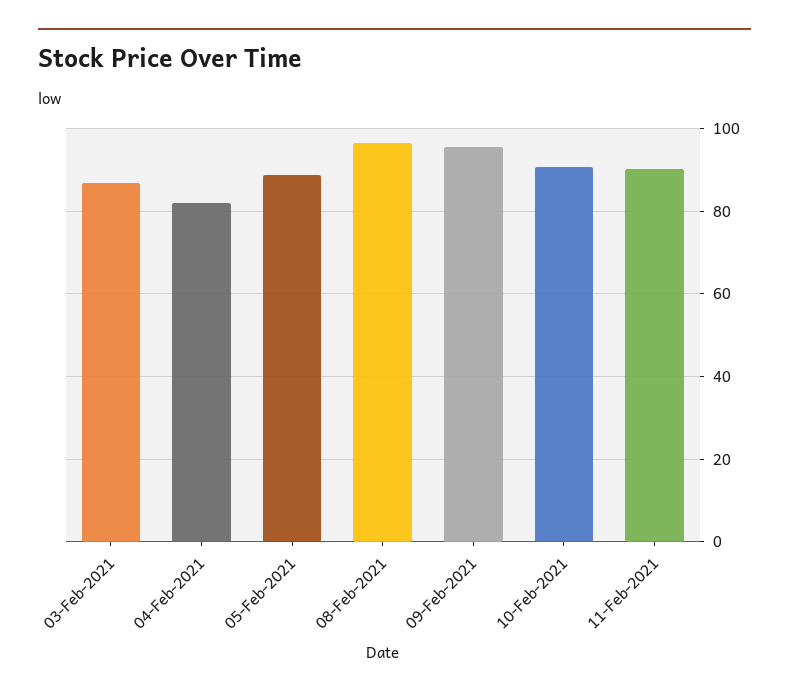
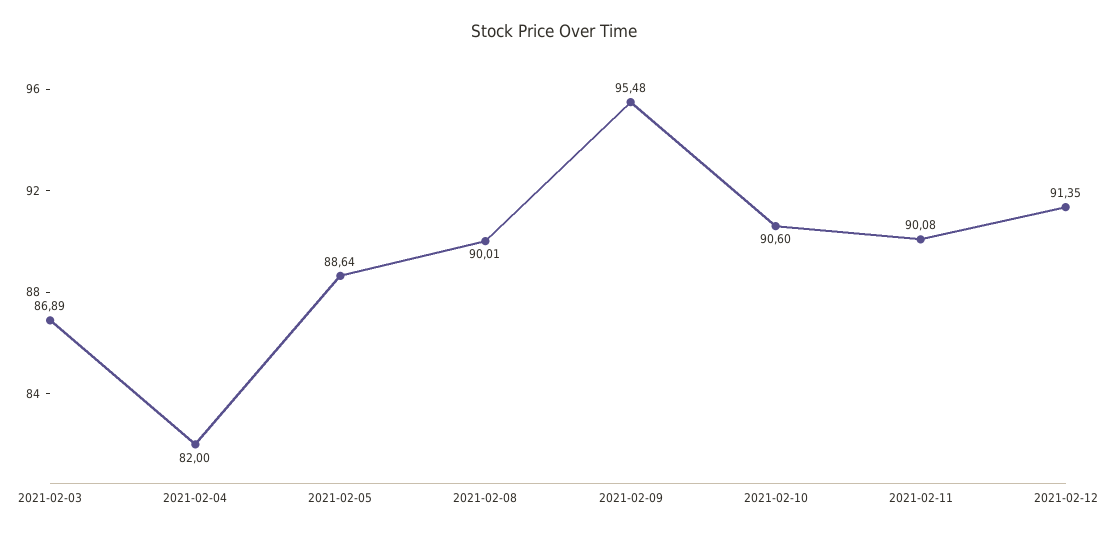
08-Feb-2021: 96 -> 90.01
2021-02-12: none -> 91.35

